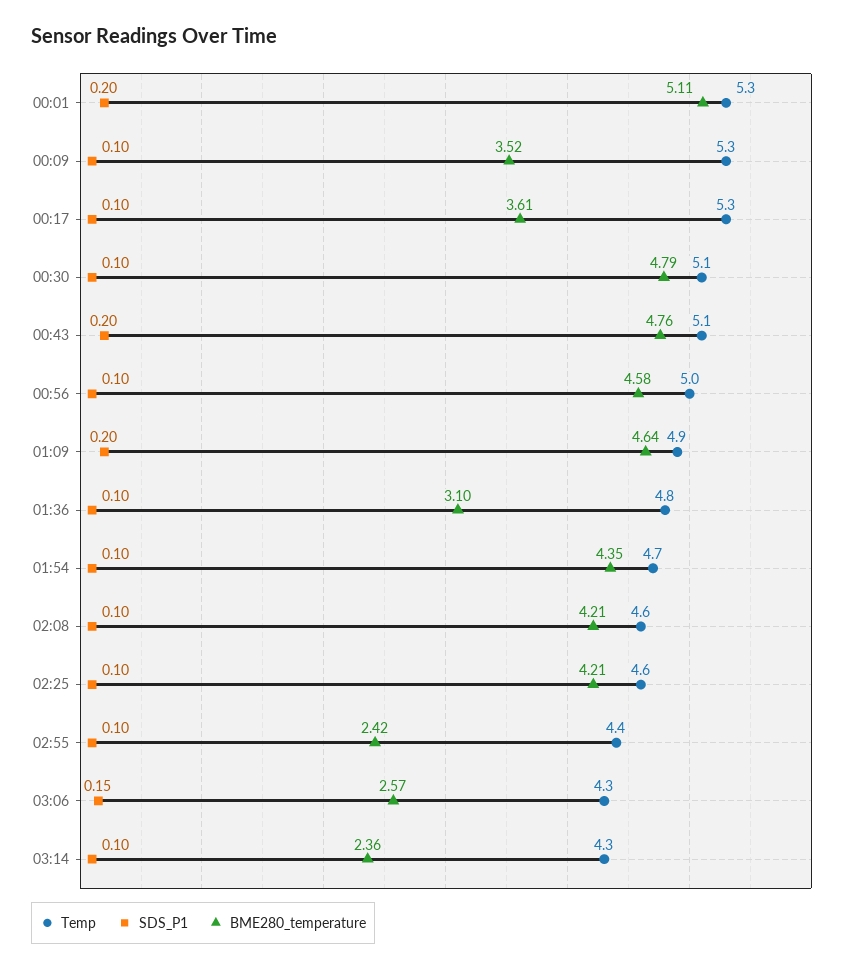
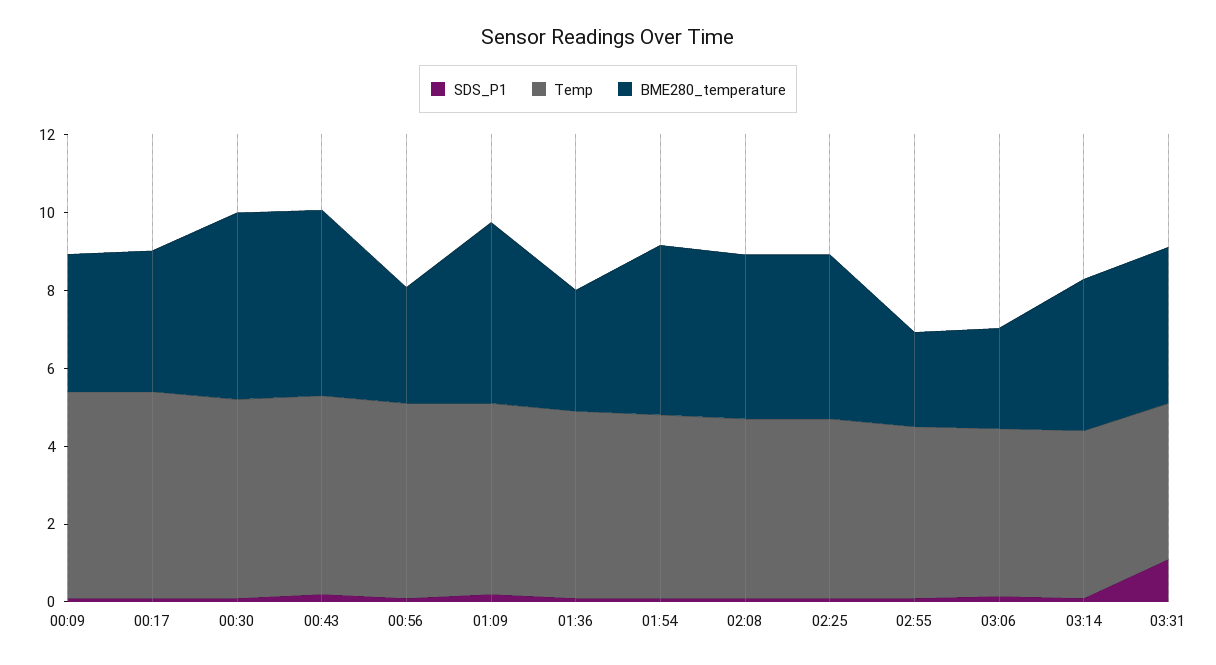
Temp, 00:01: 5.3 -> none
SDS_P1, 00:01: 0.2 -> none
BME280_temperature, 00:01: 5.11 -> none
BME280_temperature, 00:56: 4.58 -> 3
BME280_temperature, 03:14: 2.36 -> 4
SDS_P1, 03:31: none -> 1
Temp, 03:31: none -> 4
BME280_temperature, 03:31: none -> 4

